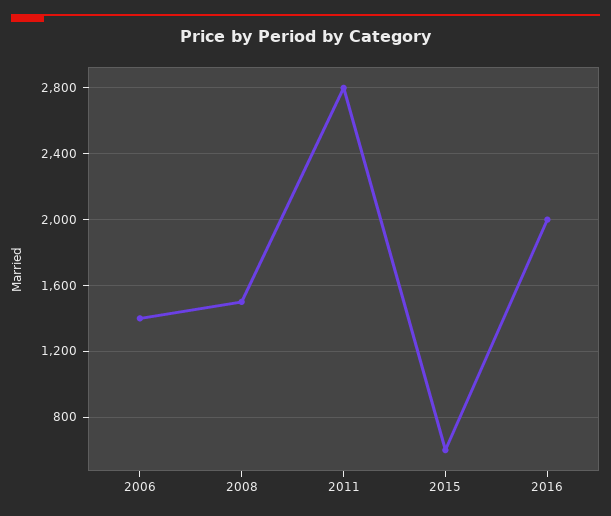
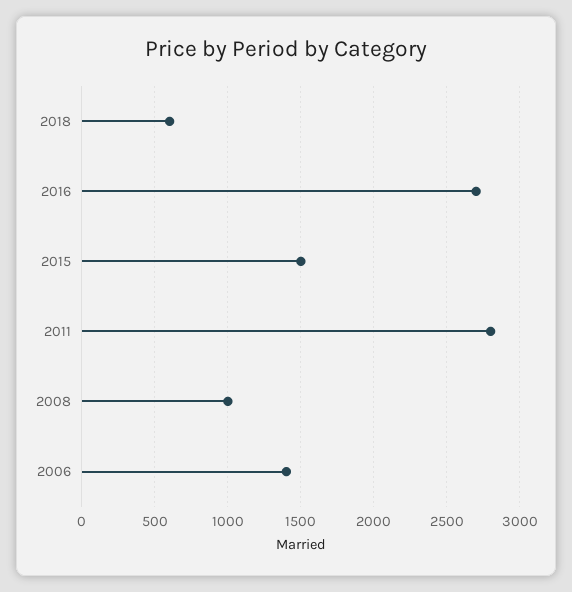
2008: 1500 -> 1000
2015: 600 -> 1500
2016: 2000 -> 2700
2018: none -> 600

